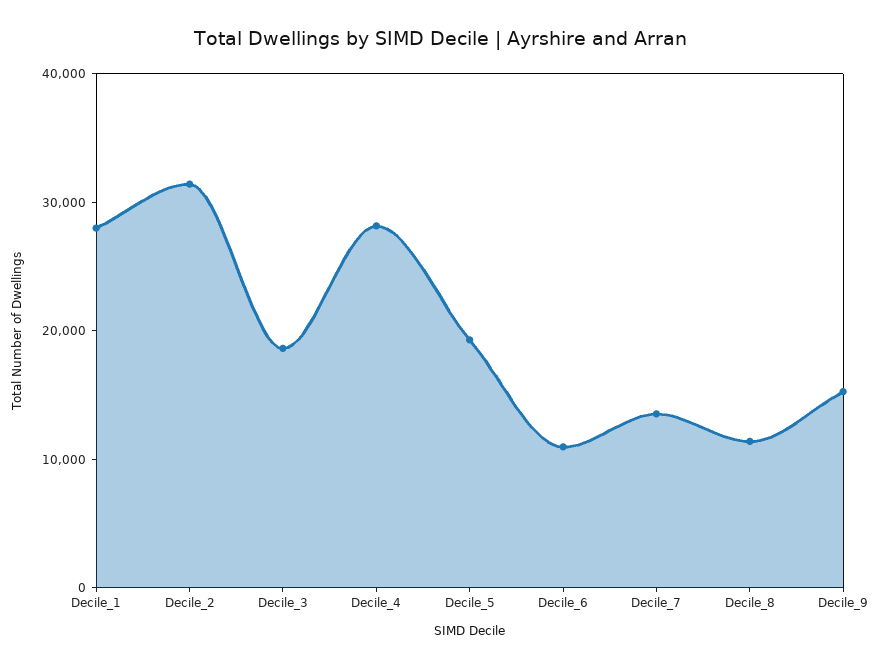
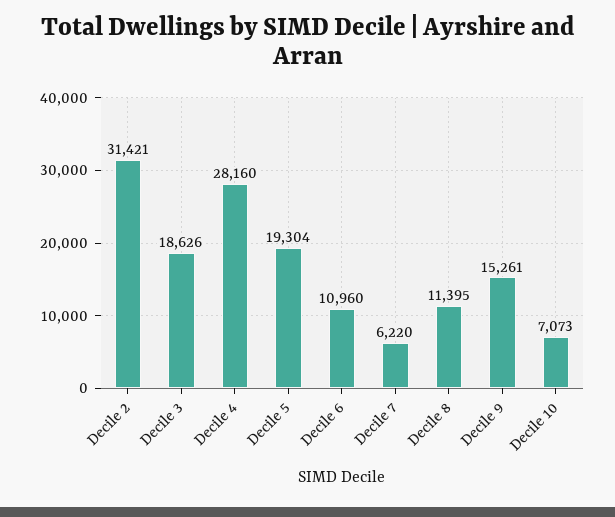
Decile_1: 28000 -> none
Decile_7: 14000 -> 6220
Decile 10: none -> 7073

